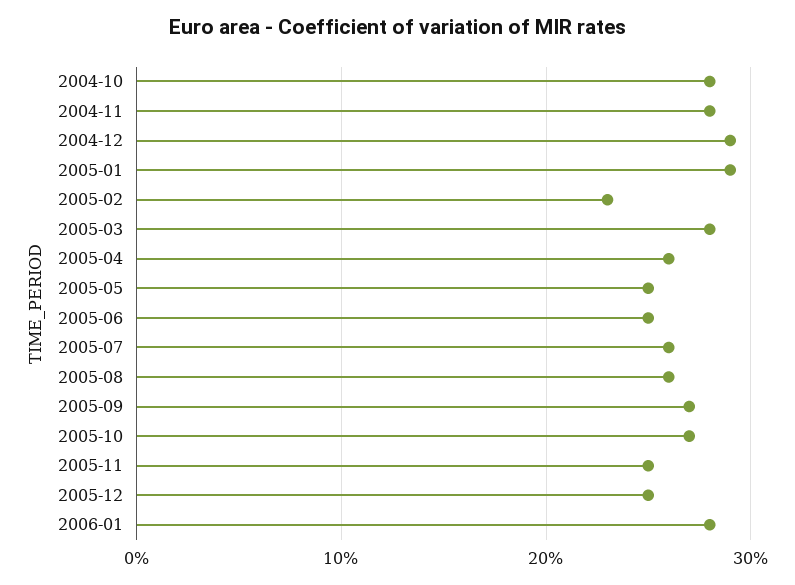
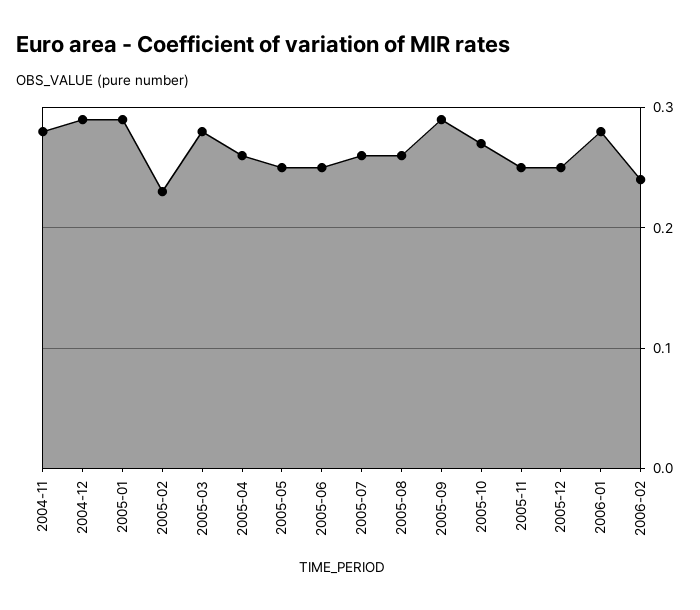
2004-10: 0.28 -> none
2005-09: 0.27 -> 0.29
2006-02: none -> 0.24

